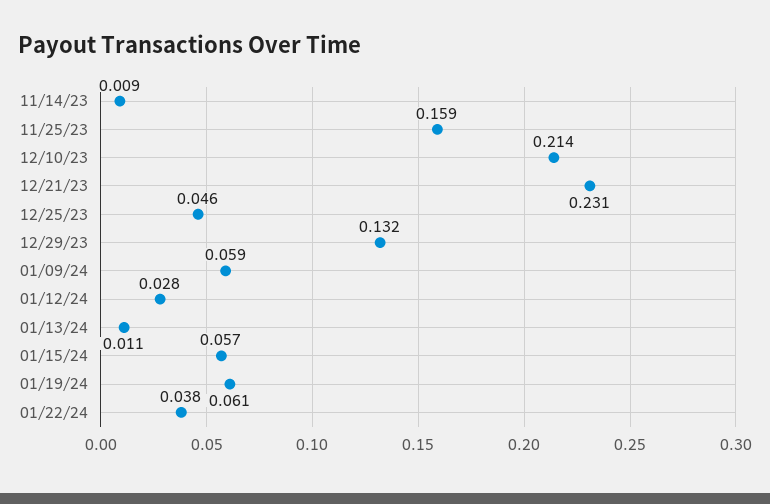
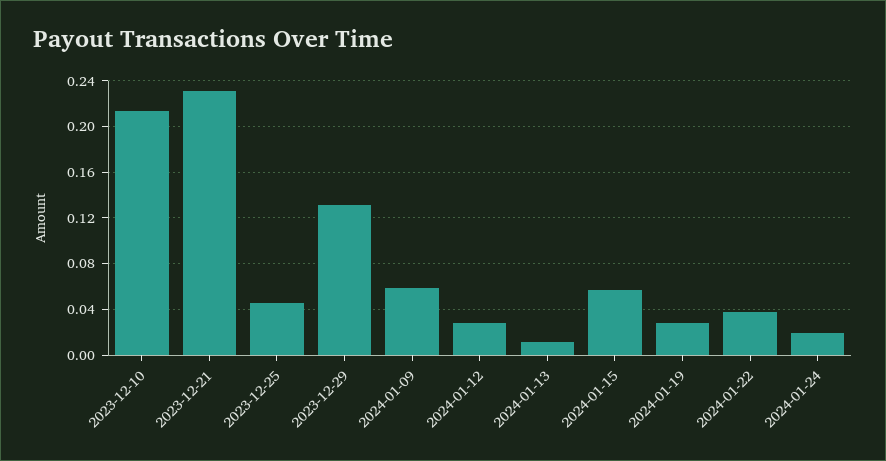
11/14/23: 0.009 -> none
11/25/23: 0.159 -> none
01/19/24: 0.061 -> 0.03
2024-01-24: none -> 0.02

